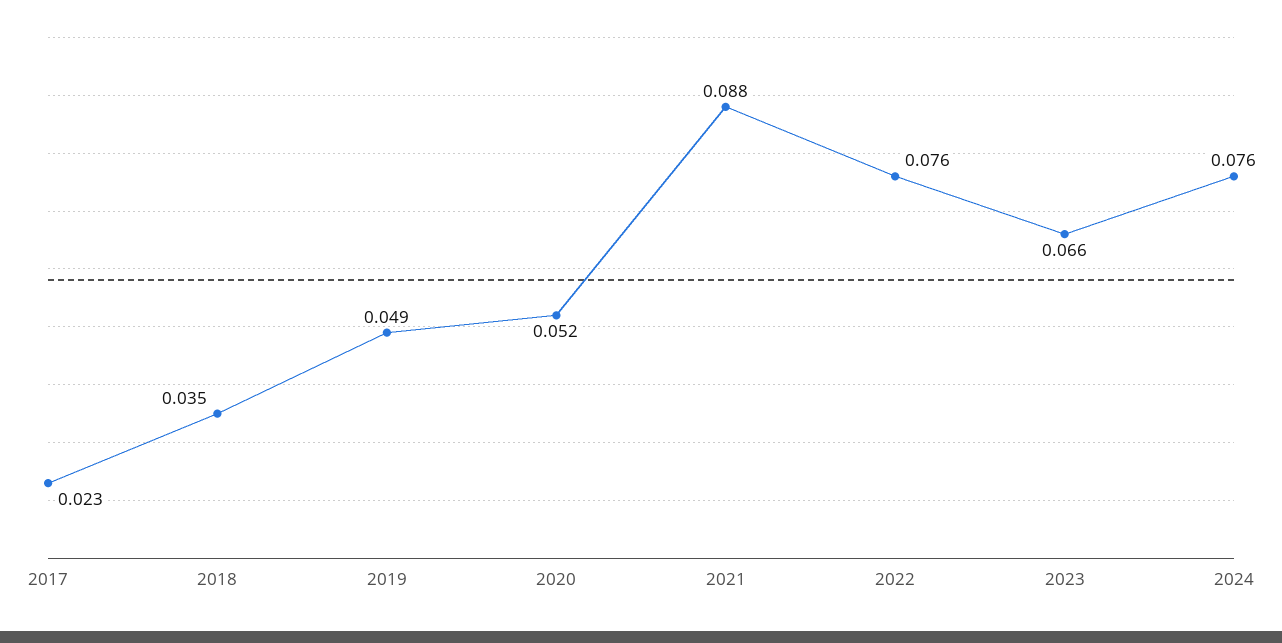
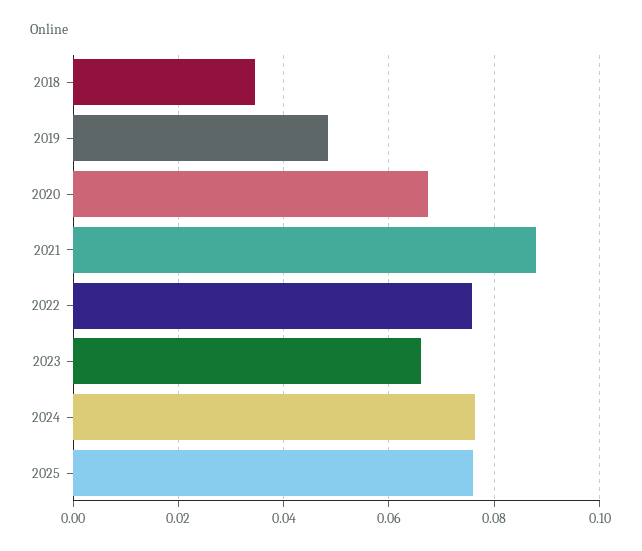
2017: 0.023 -> none
2020: 0.052 -> 0.068
2025: none -> 0.076

